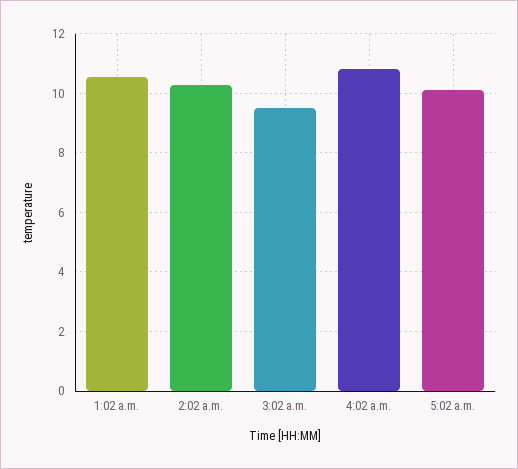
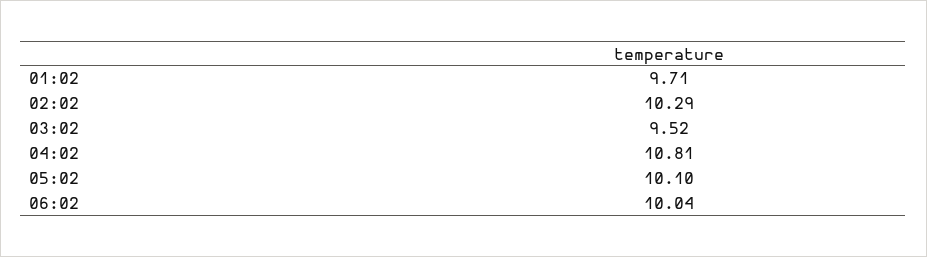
1:02 a.m.: 10.5 -> 9.71
06:02: none -> 10.04

